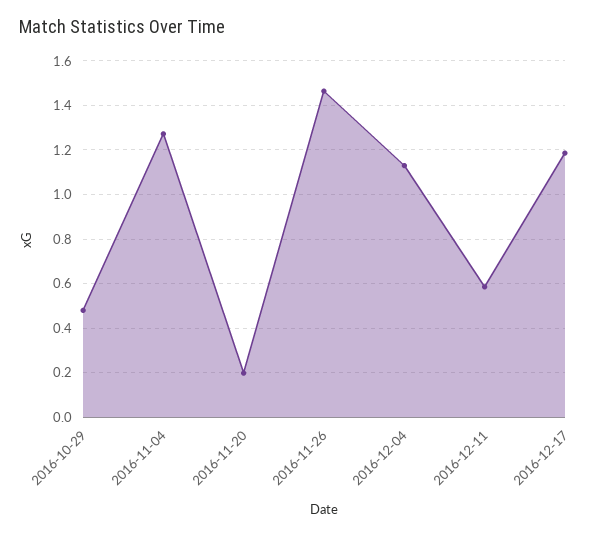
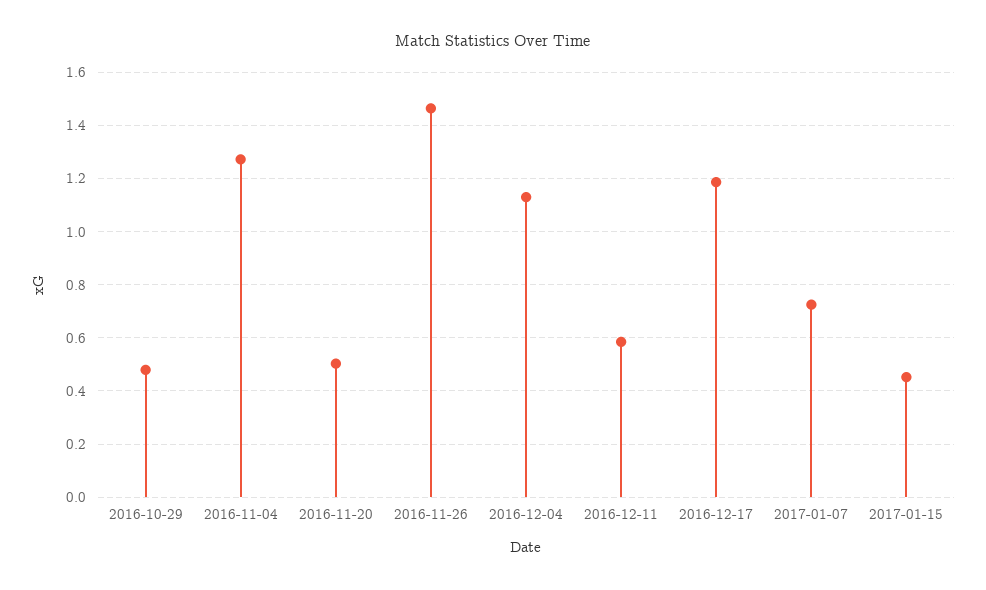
2016-11-20: 0.2 -> 0.5
2017-01-07: none -> 0.725
2017-01-15: none -> 0.45

